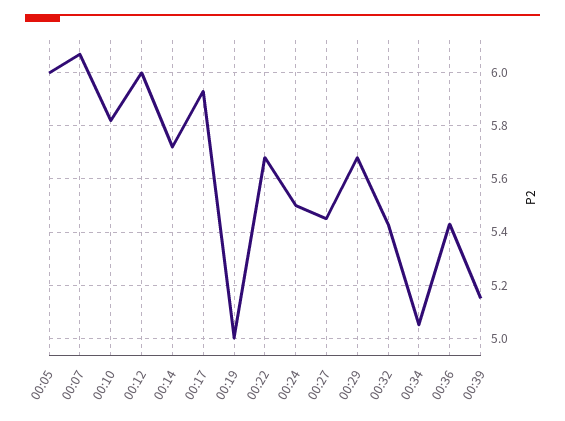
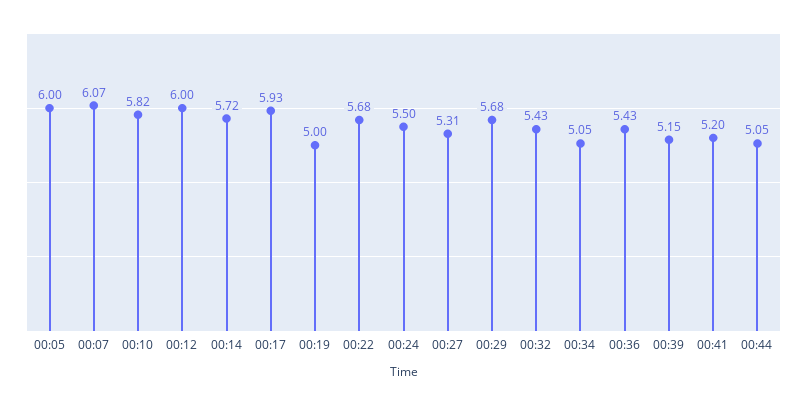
00:27: 5.45 -> 5.31
00:41: none -> 5.2
00:44: none -> 5.05

